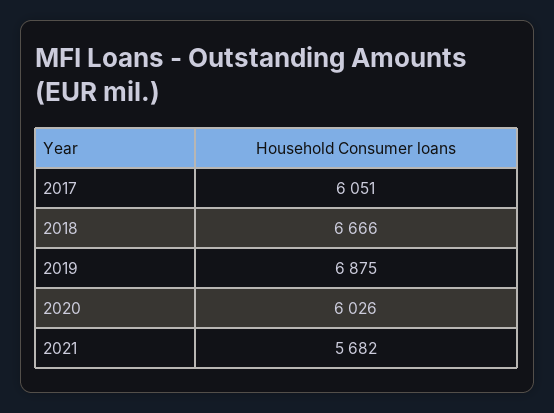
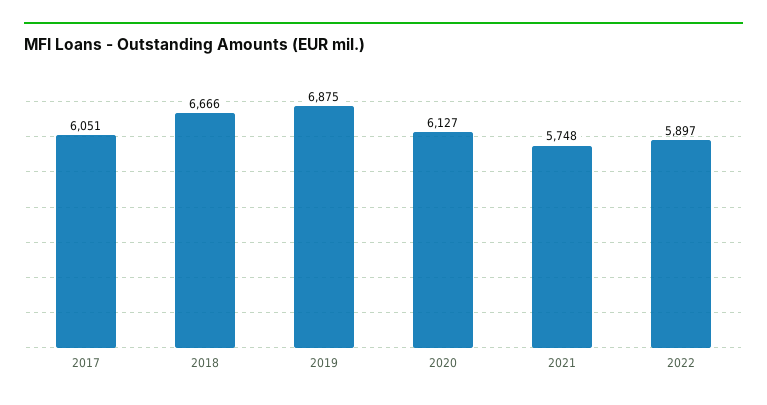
2020: 6026 -> 6127
2021: 5682 -> 5748
2022: none -> 5897

